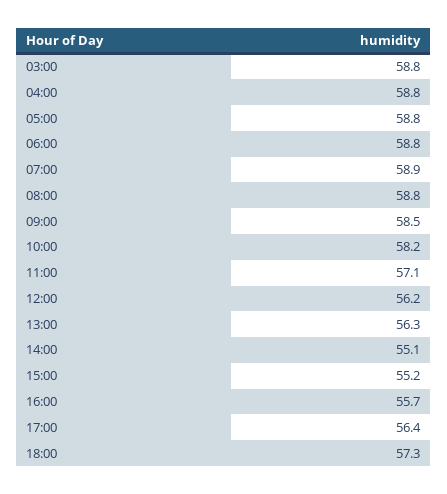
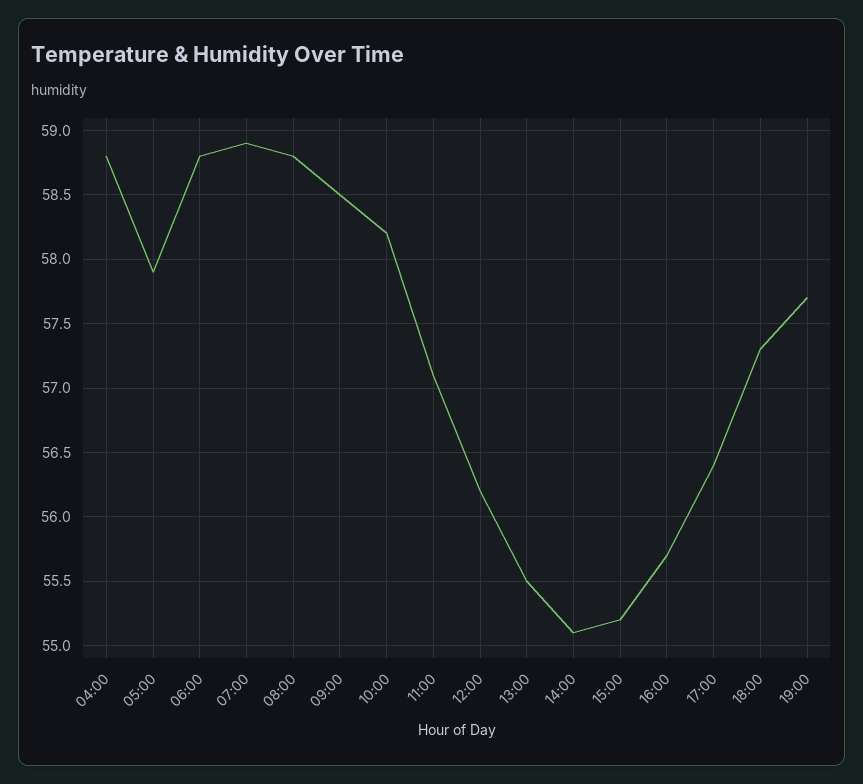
03:00: 58.8 -> none
05:00: 58.8 -> 57.9
13:00: 56.3 -> 55.5
19:00: none -> 57.7

